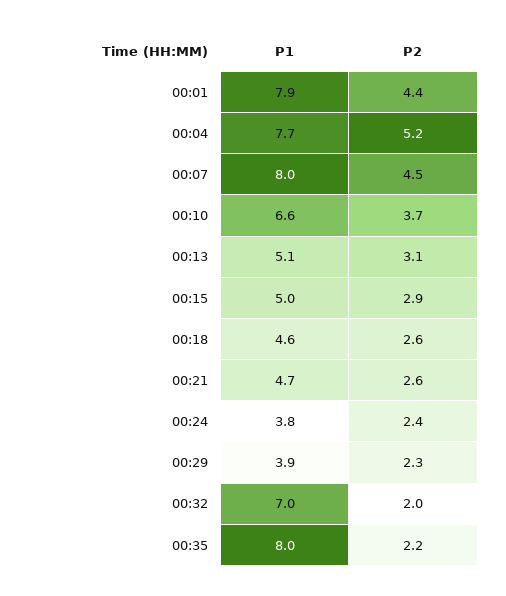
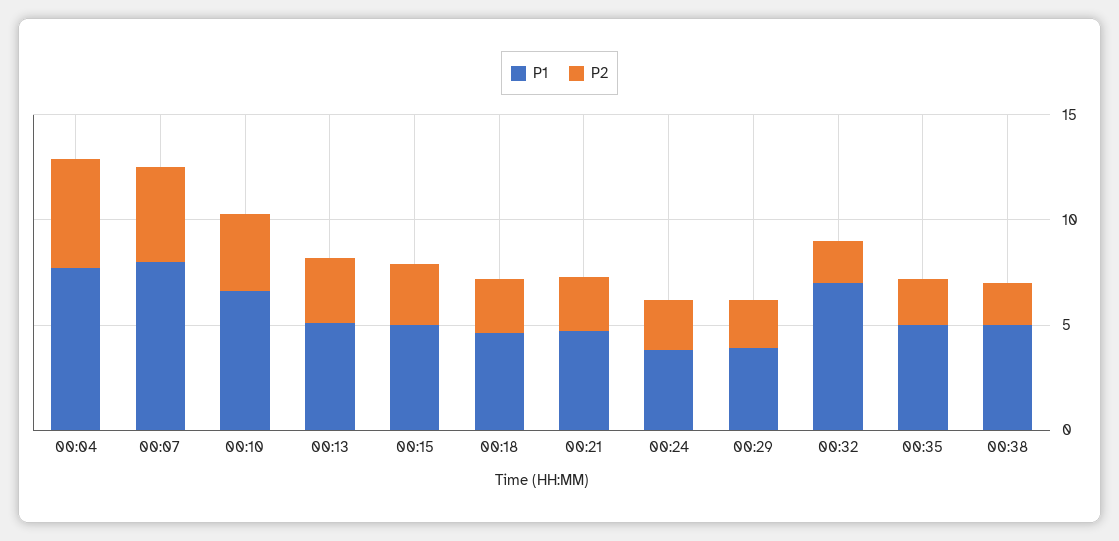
P1, 00:01: 7.9 -> none
P2, 00:01: 4.4 -> none
P1, 00:35: 8 -> 5
P1, 00:38: none -> 5
P2, 00:38: none -> 2

